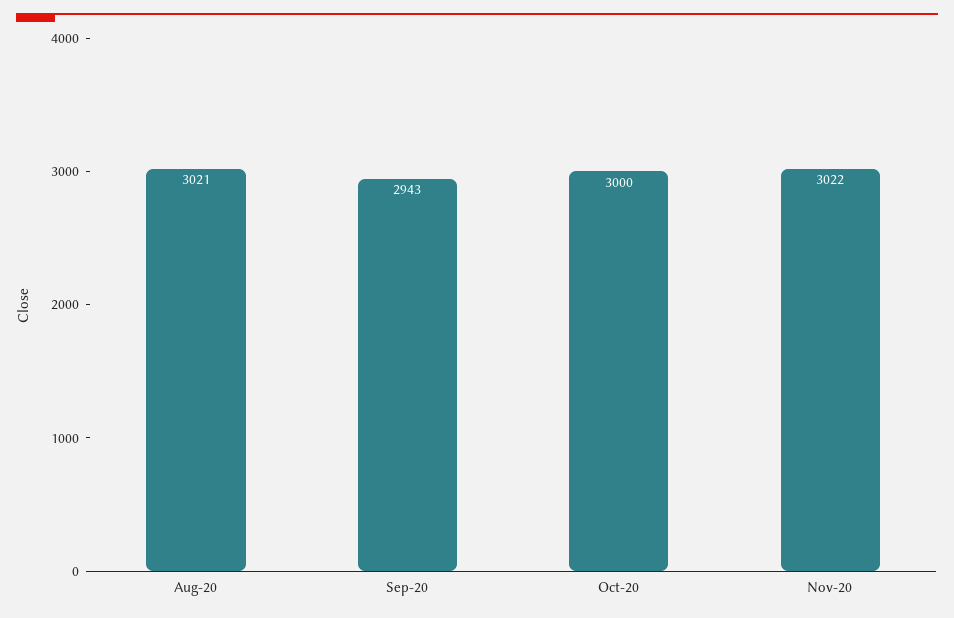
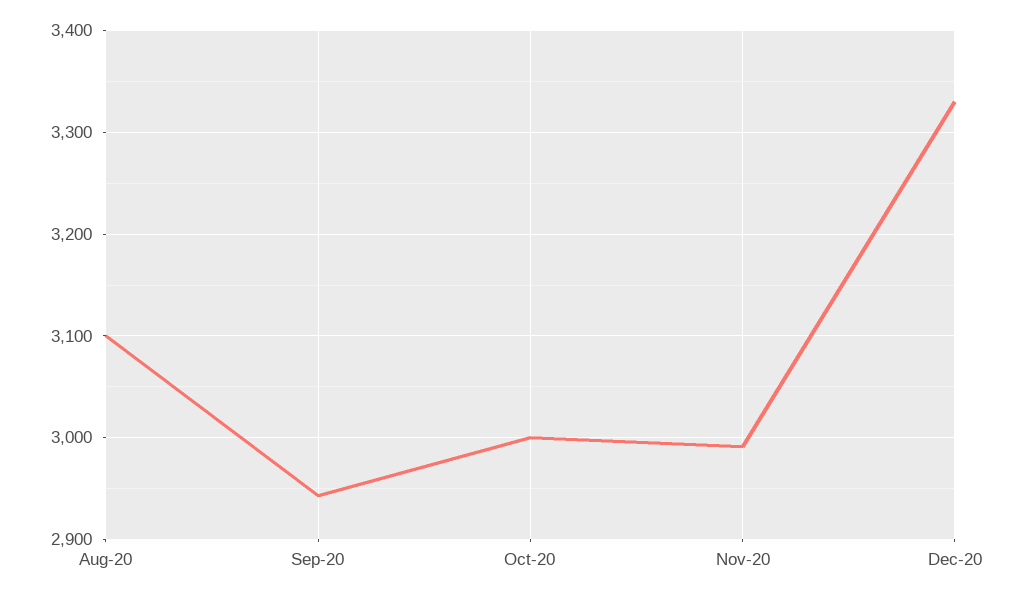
Aug-20: 3021 -> 3100
Nov-20: 3022 -> 2990
Dec-20: none -> 3330

